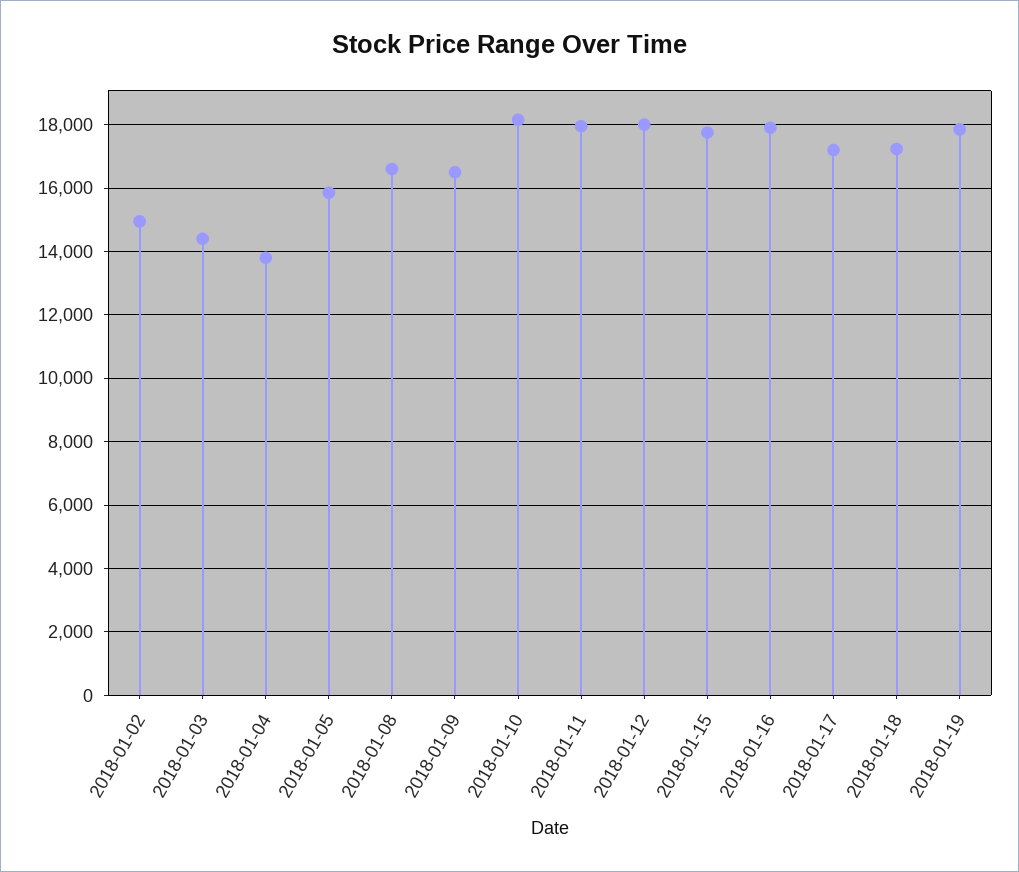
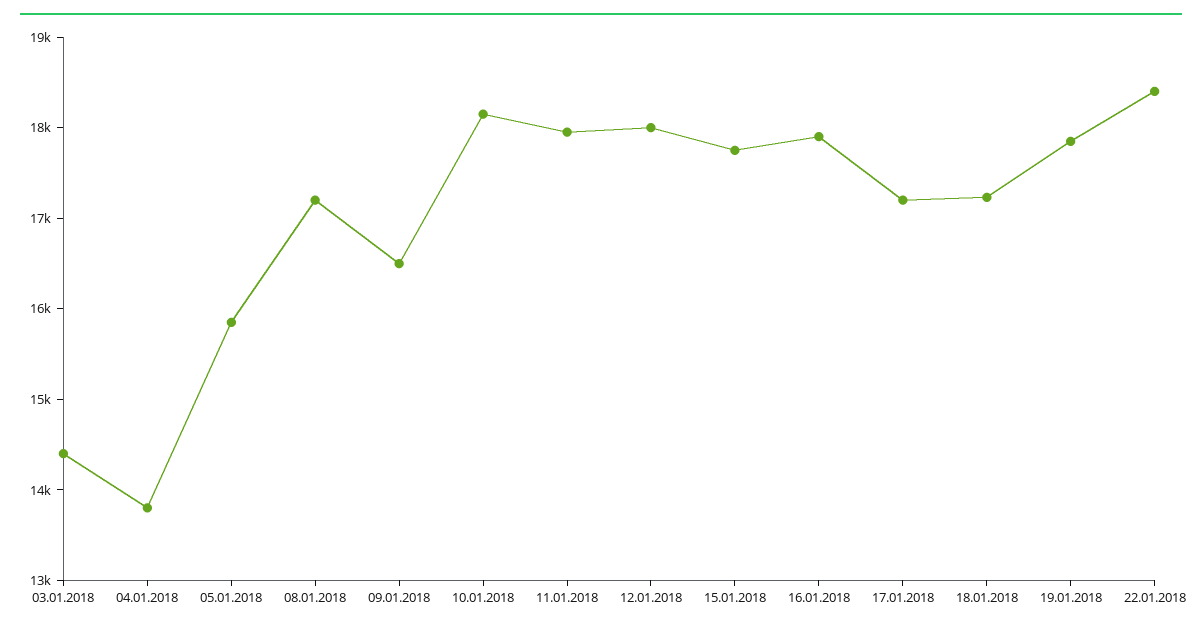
2018-01-02: 15000 -> none
2018-01-08: 16600 -> 17200
22.01.2018: none -> 18400

